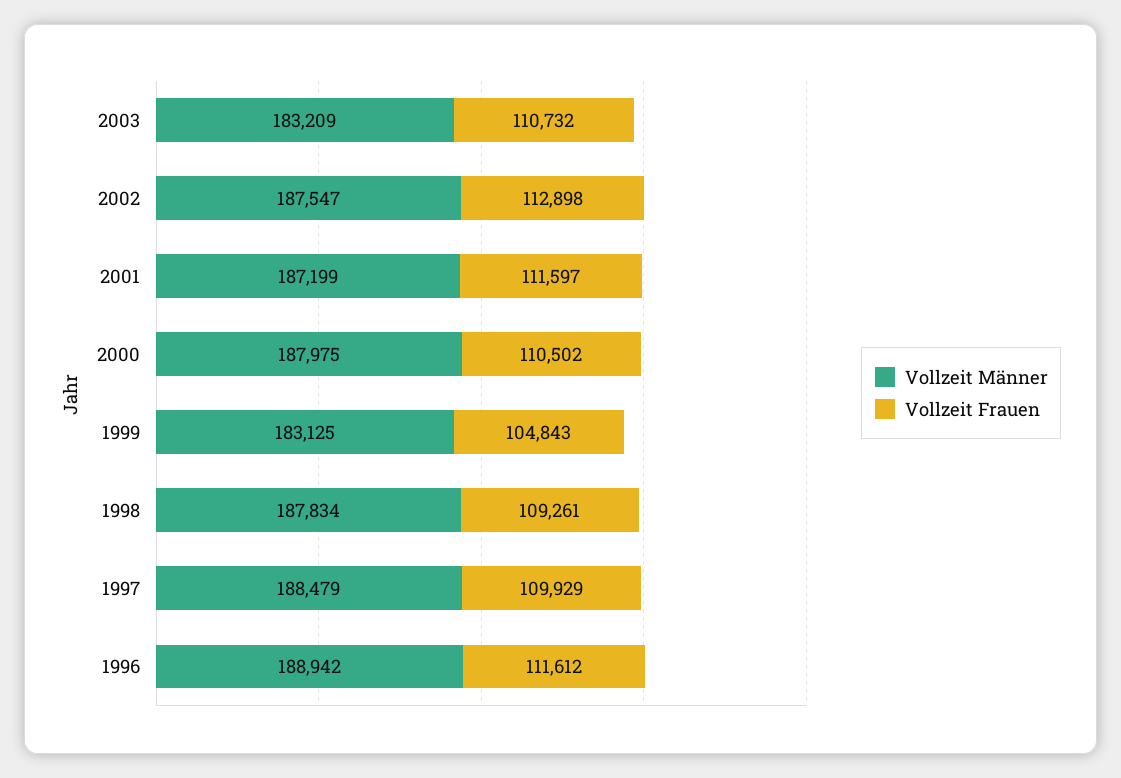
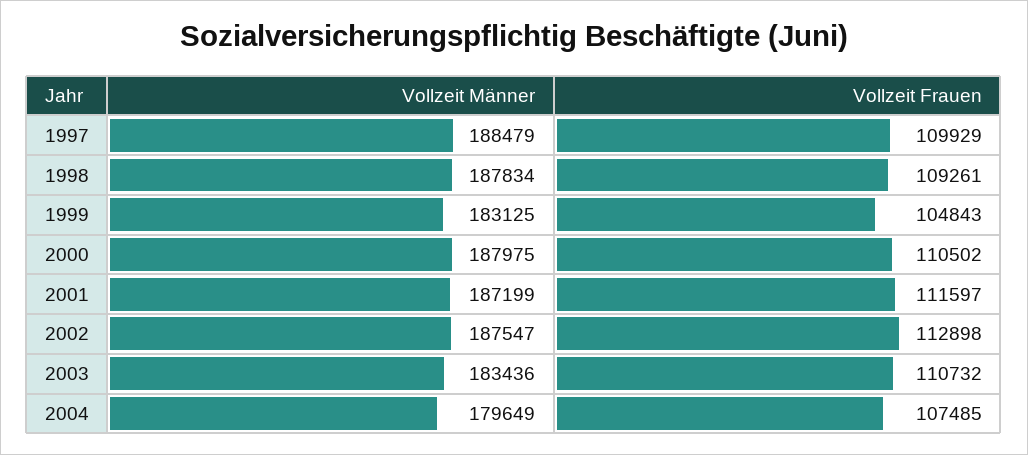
Vollzeit Männer, 2003: 183209 -> 183436
Vollzeit Männer, 1996: 188942 -> none
Vollzeit Frauen, 1996: 111612 -> none
Vollzeit Männer, 2004: none -> 179649
Vollzeit Frauen, 2004: none -> 107485

